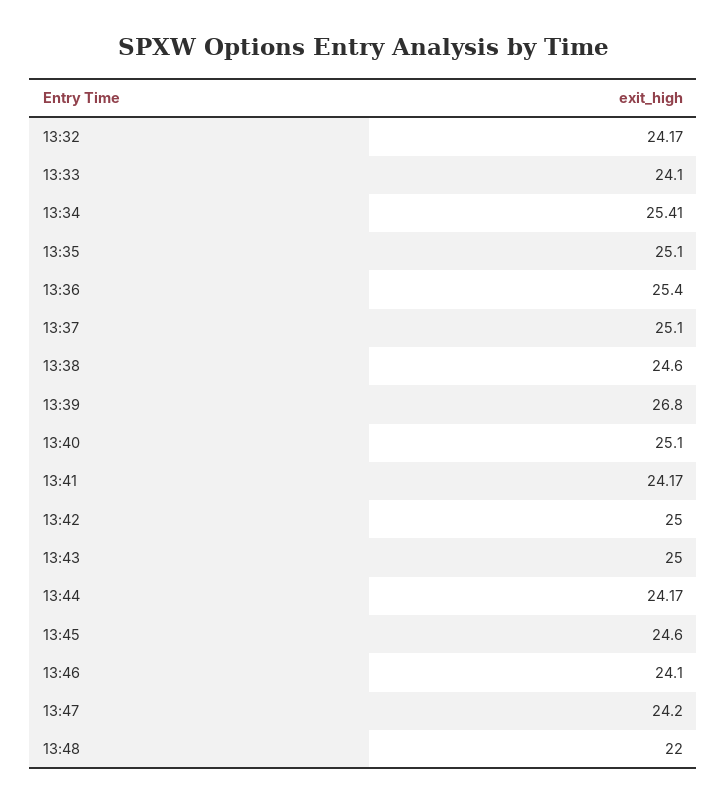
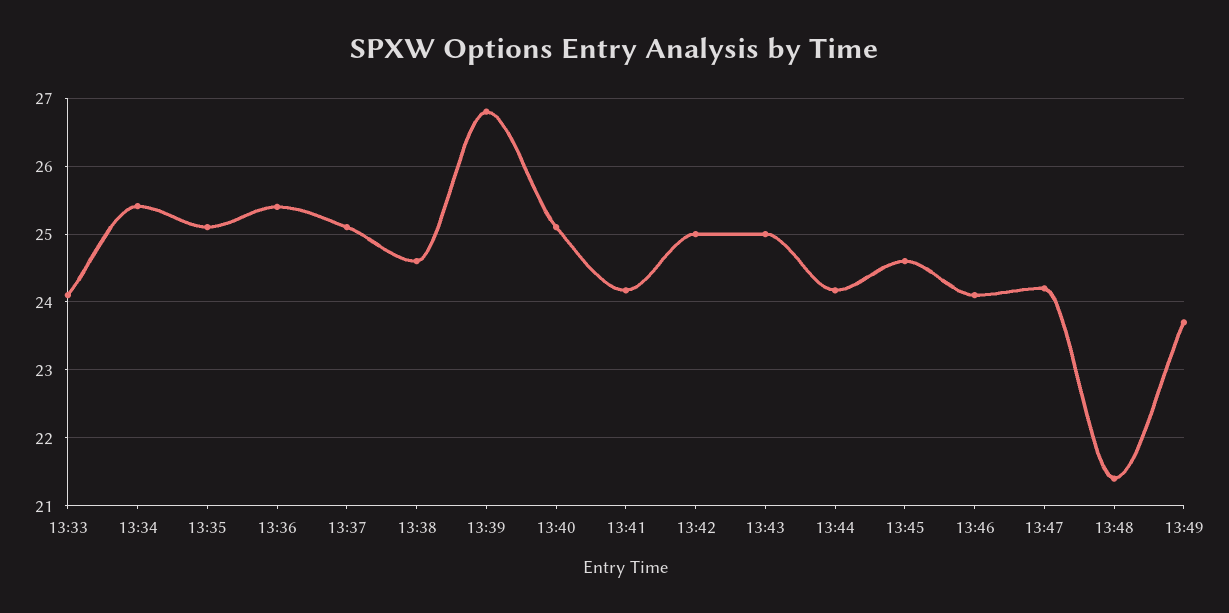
13:32: 24.17 -> none
13:48: 22 -> 21.4
13:49: none -> 23.7

